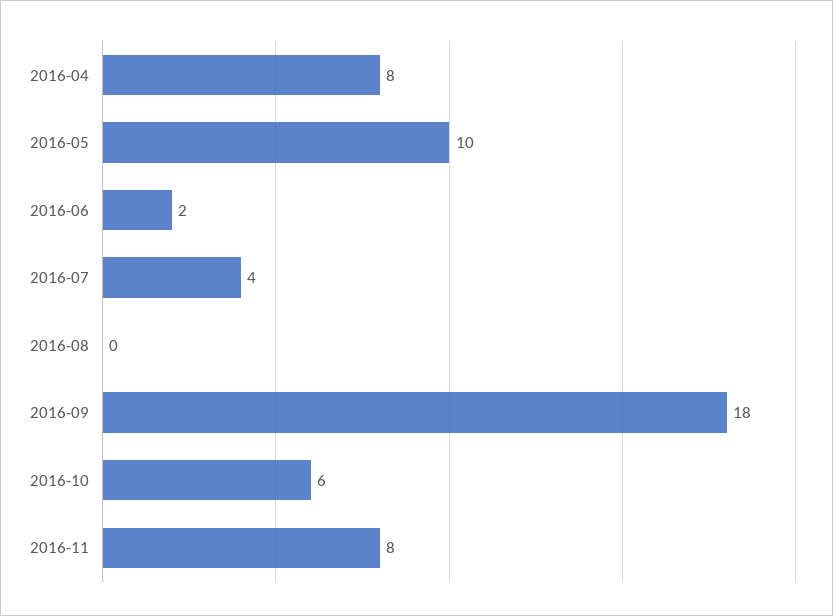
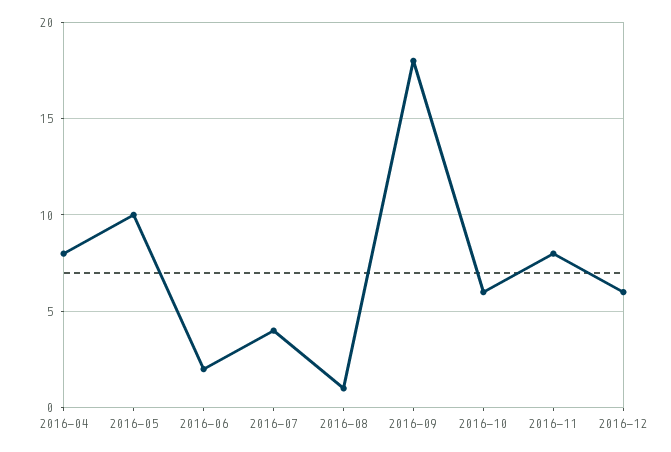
2016-08: 0 -> 1
2016-12: none -> 6

